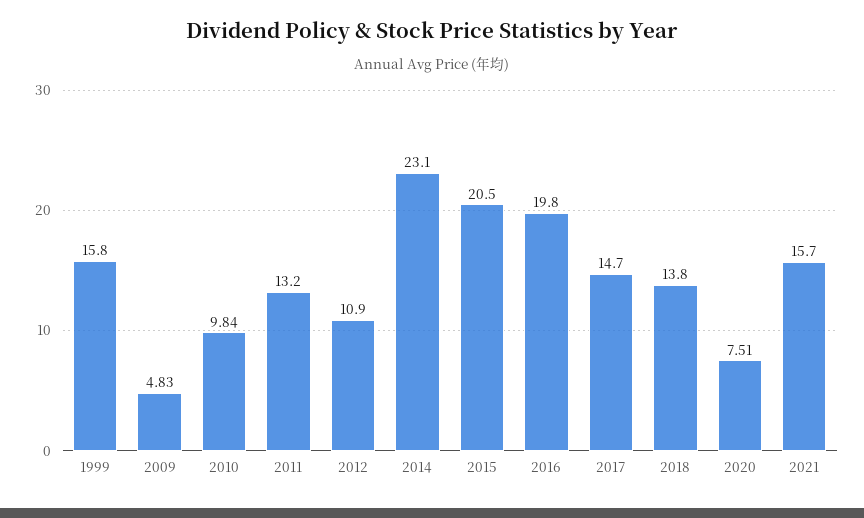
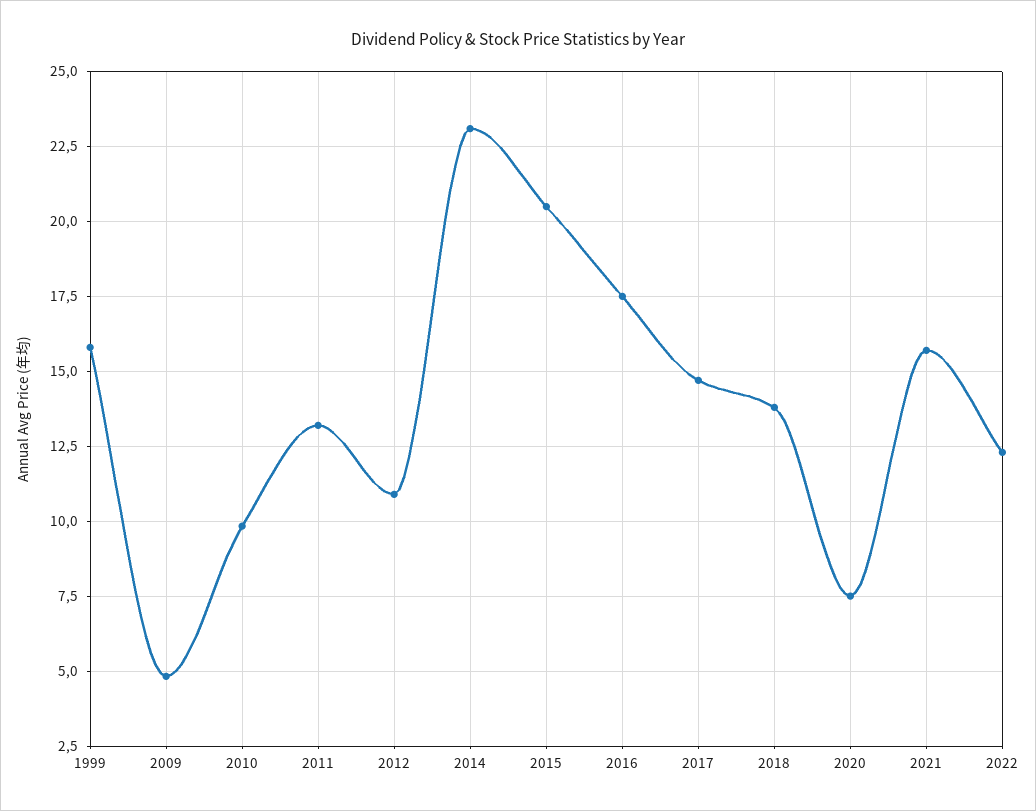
2016: 19.8 -> 17.5
2022: none -> 12.25

